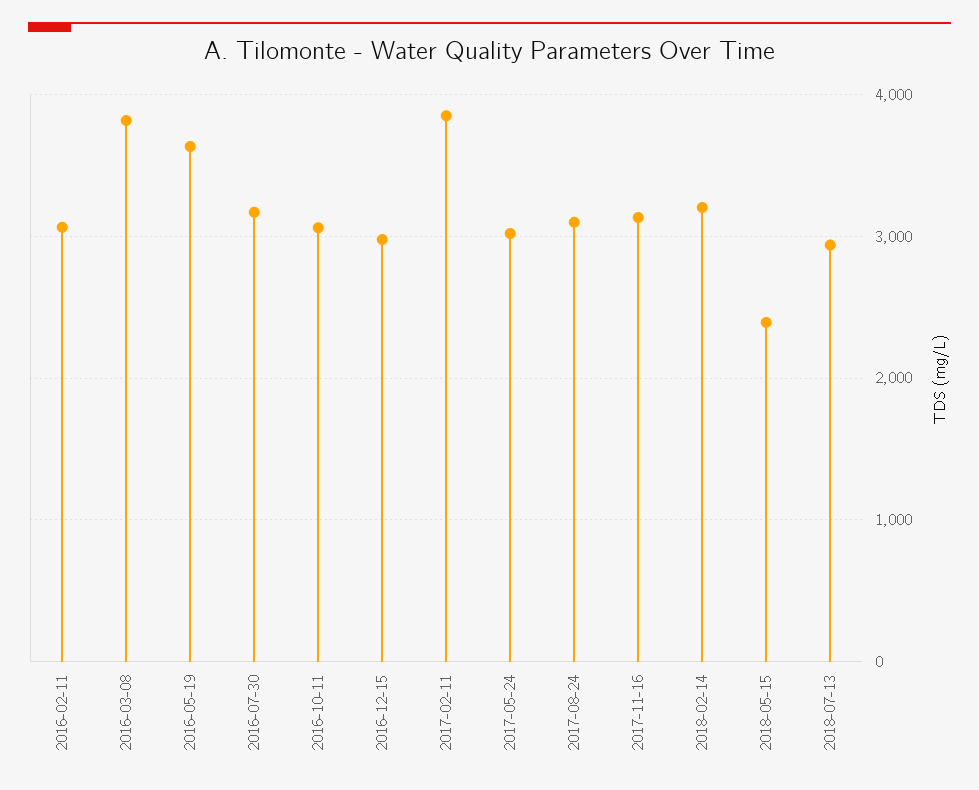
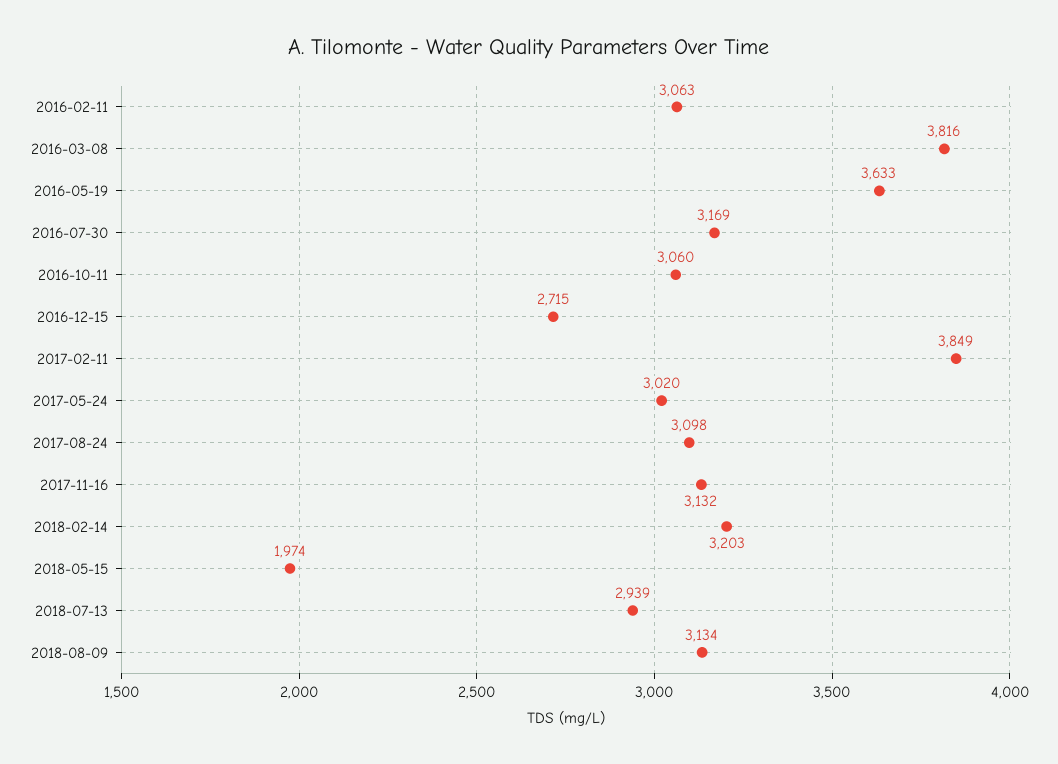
2016-12-15: 3000 -> 2715
2018-05-15: 2400 -> 1974
2018-08-09: none -> 3134

